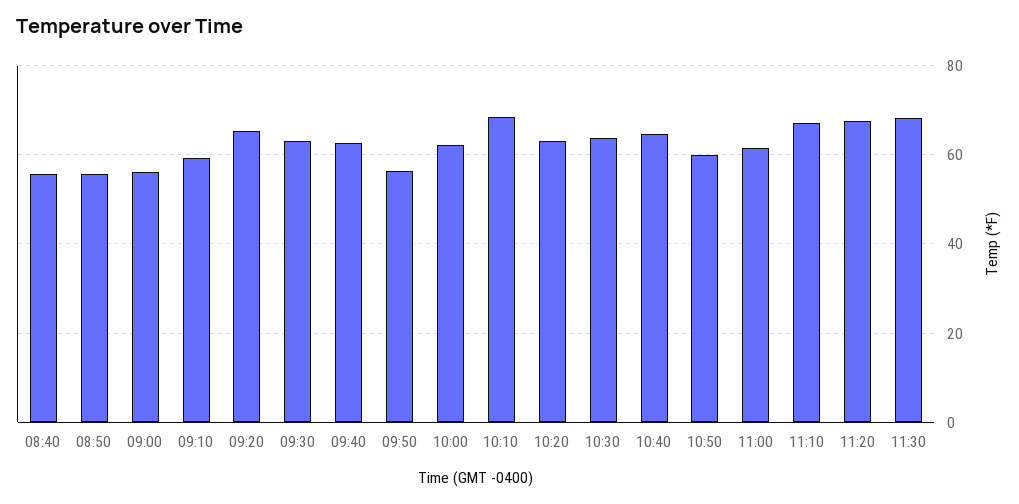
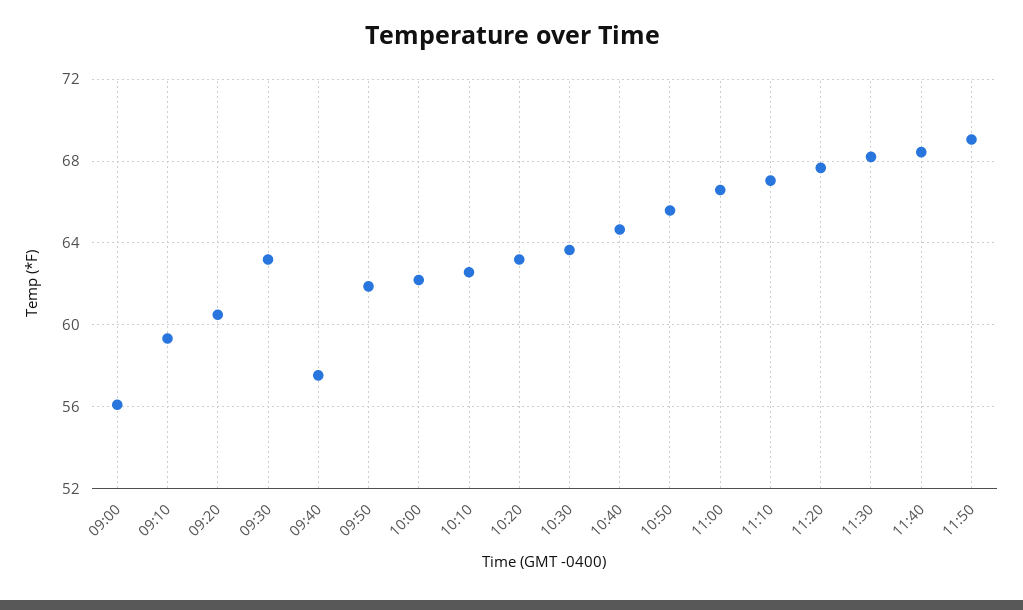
08:40: 56 -> none
08:50: 56 -> none
09:20: 66 -> 60.5
09:40: 62 -> 57.5
09:50: 56 -> 62
10:10: 68 -> 62.5
10:50: 60 -> 65.5
11:00: 62 -> 66.5
11:40: none -> 68.5
11:50: none -> 69

